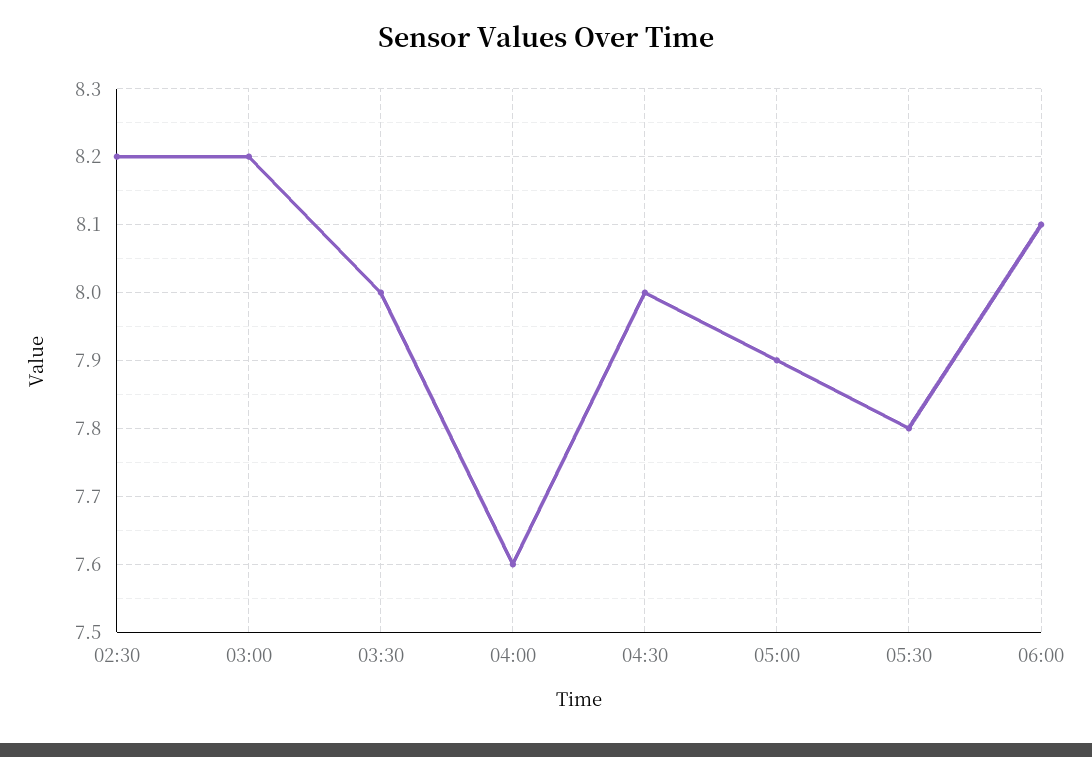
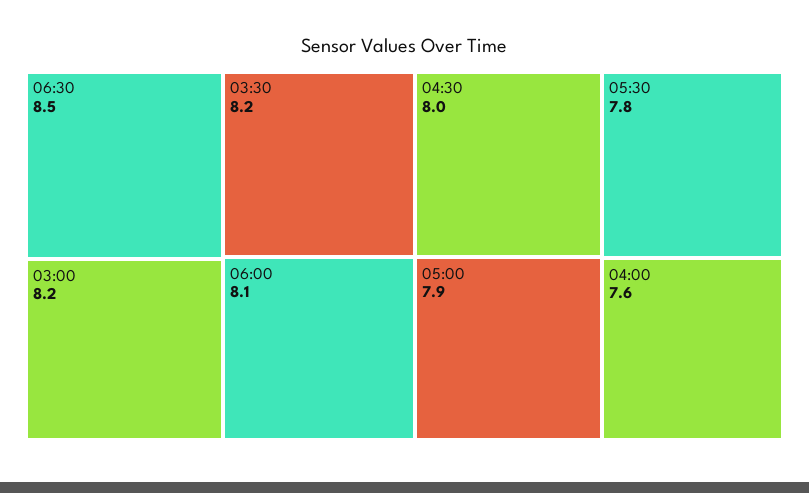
02:30: 8.2 -> none
03:30: 8 -> 8.2
06:30: none -> 8.5

